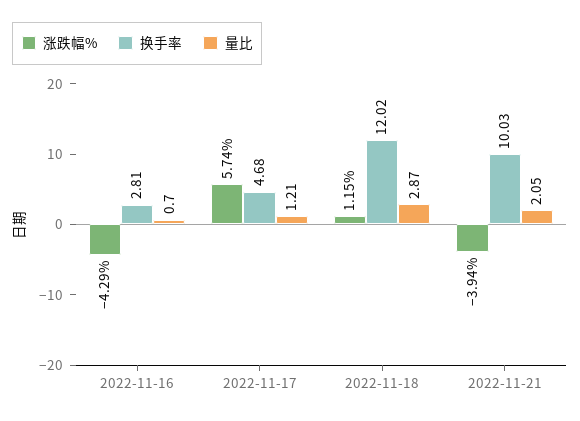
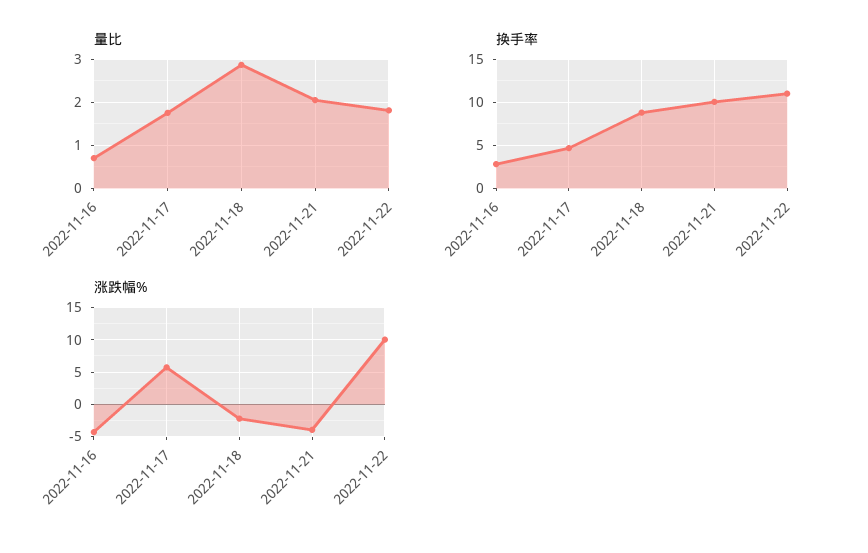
量比, 2022-11-17: 1.21 -> 1.8
涨跌幅%, 2022-11-18: 1.15 -> -2
换手率, 2022-11-18: 12.02 -> 9
量比, 2022-11-22: none -> 1.8
换手率, 2022-11-22: none -> 11
涨跌幅%, 2022-11-22: none -> 10

